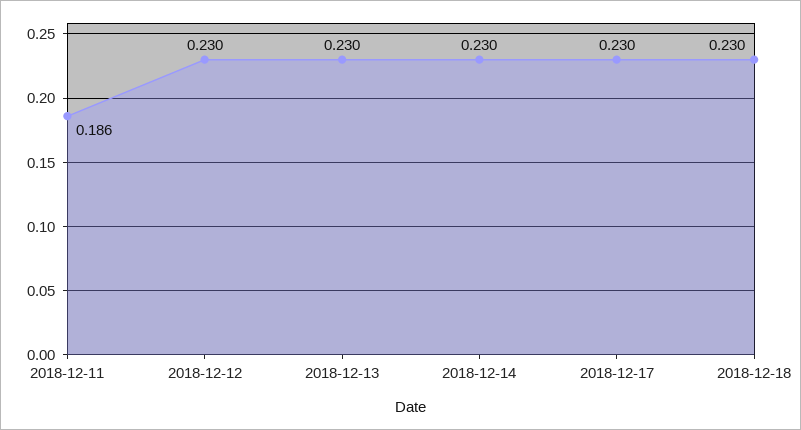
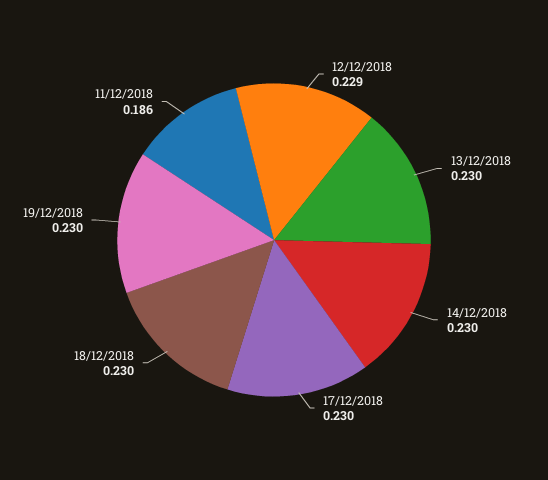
2018-12-12: 0.23 -> 0.229
19/12/2018: none -> 0.23

